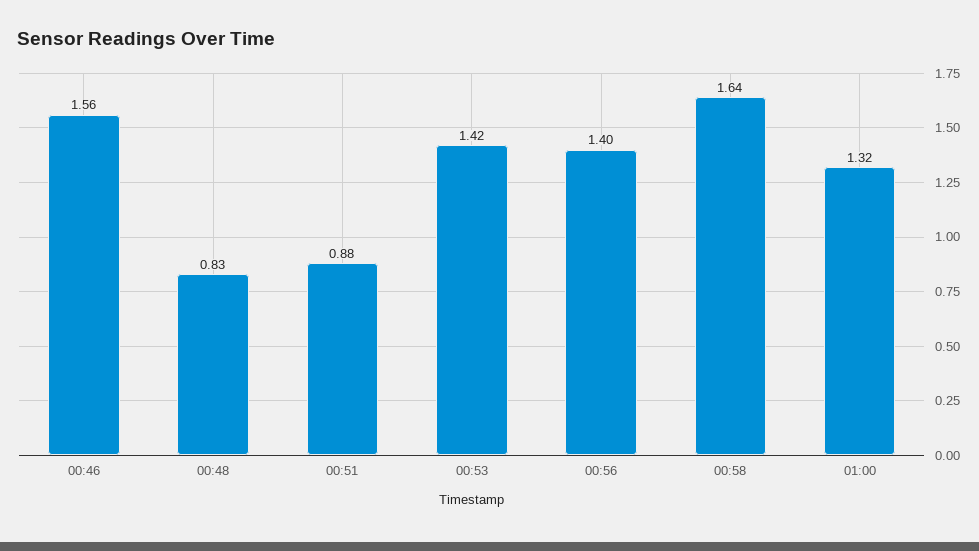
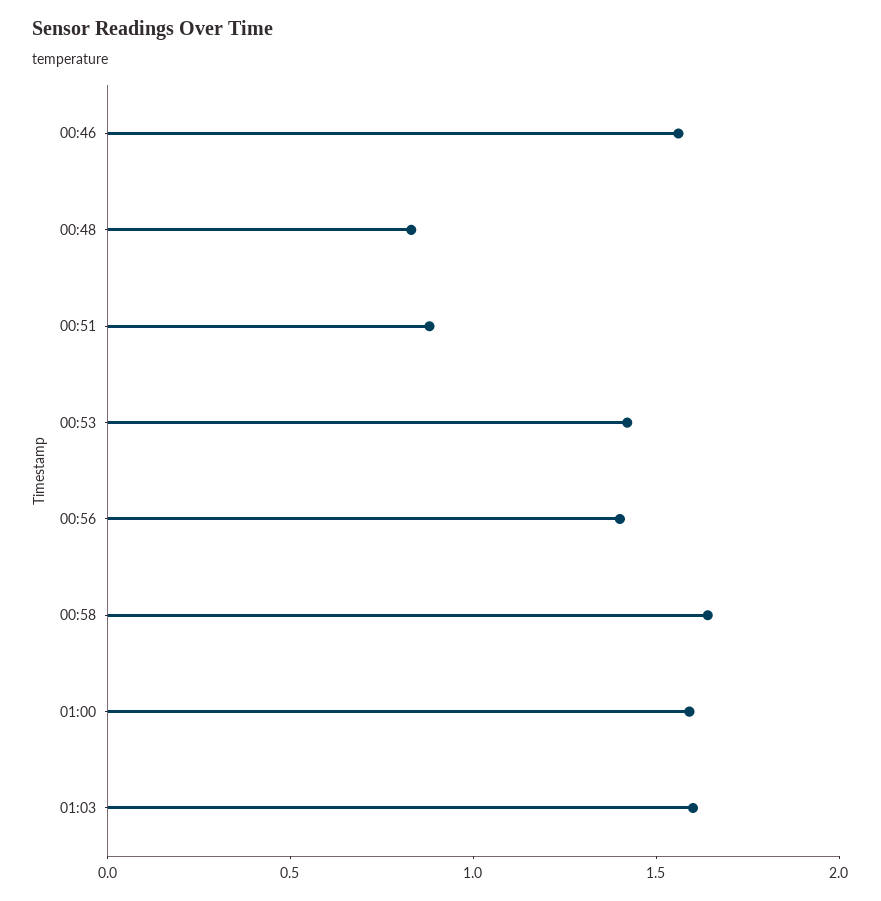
01:00: 1.32 -> 1.6
01:03: none -> 1.6

